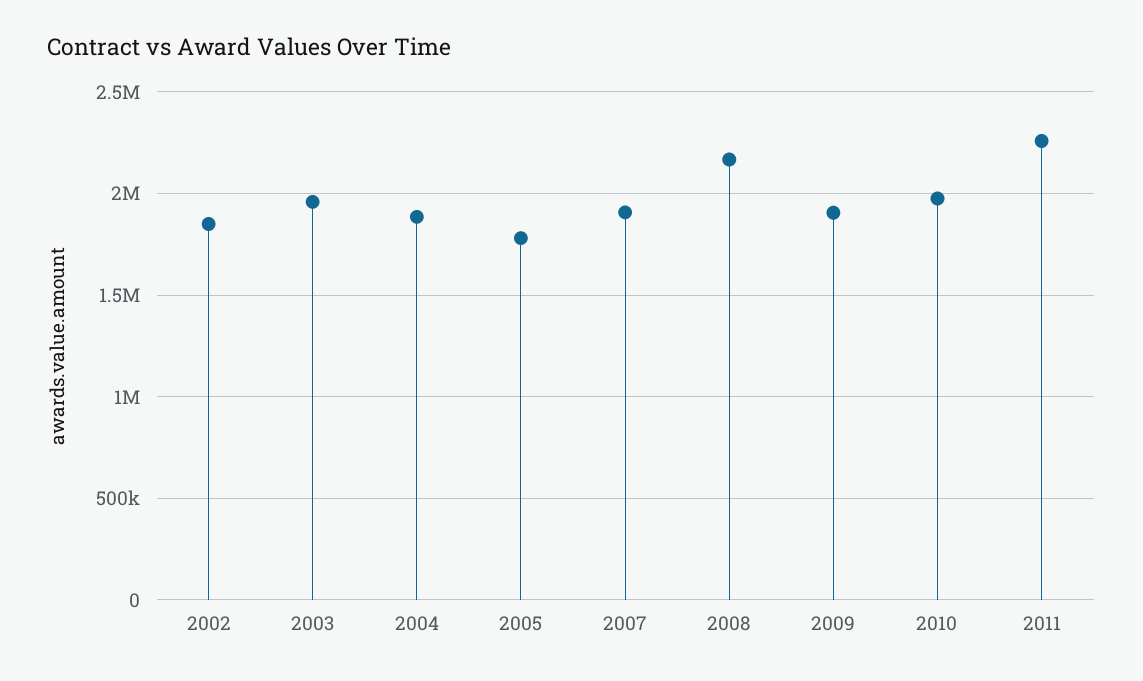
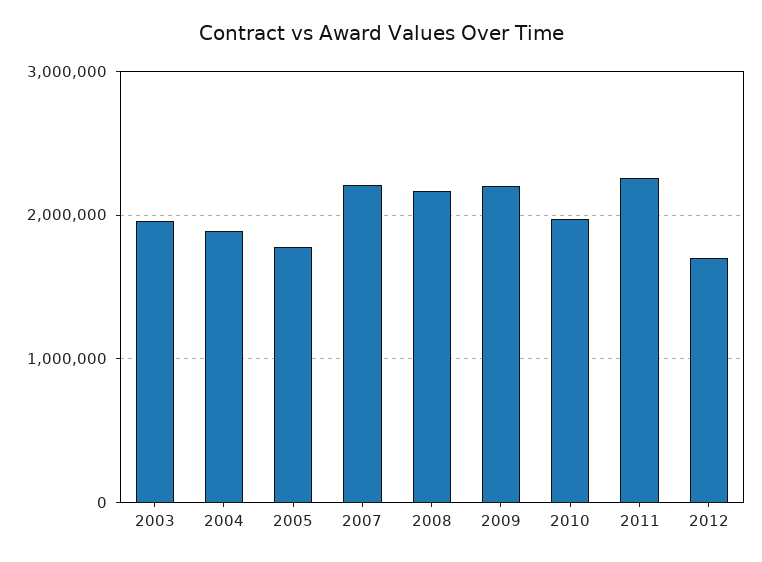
2002: 1850000 -> none
2007: 1900000 -> 2200000
2009: 1900000 -> 2200000
2012: none -> 1700000

